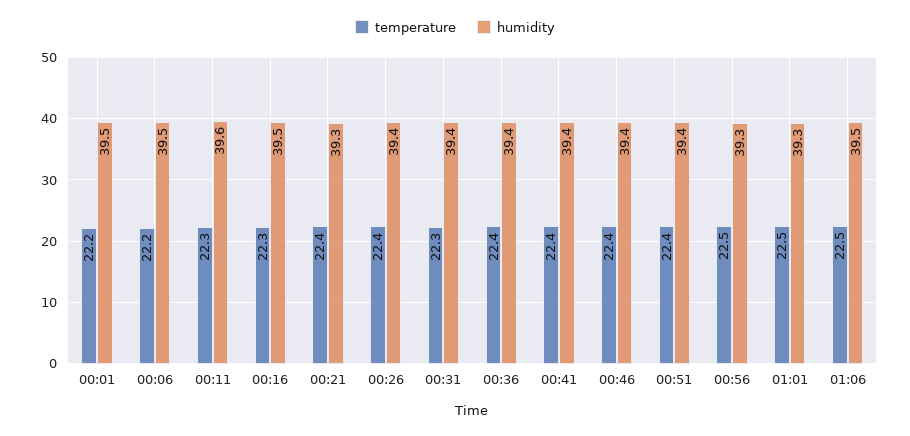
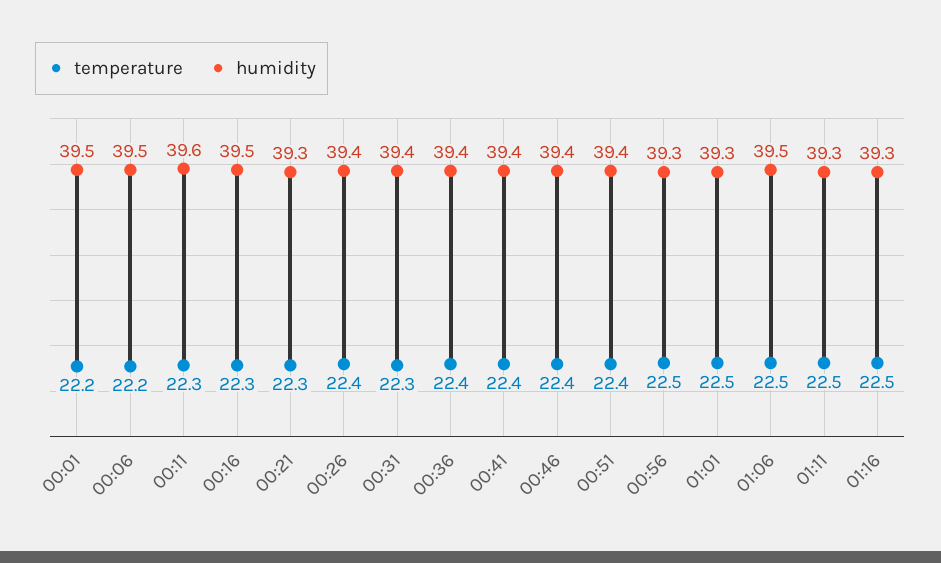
temperature, 00:21: 22.4 -> 22.3
temperature, 01:11: none -> 22.5
humidity, 01:11: none -> 39.3
temperature, 01:16: none -> 22.5
humidity, 01:16: none -> 39.3

